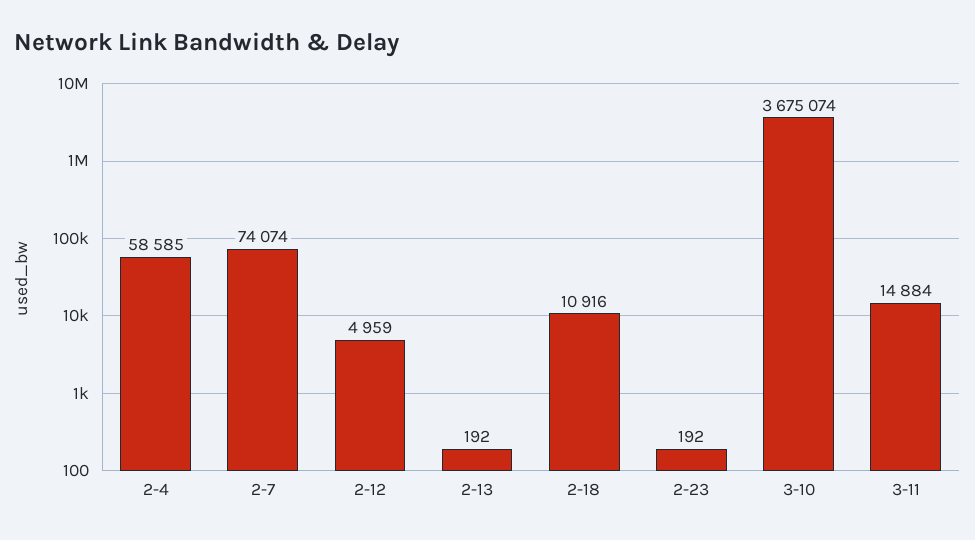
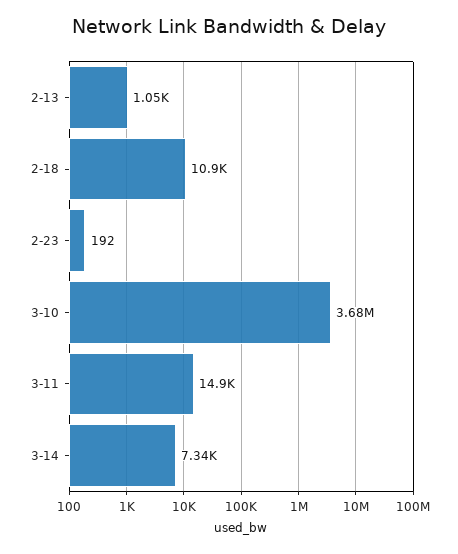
2-4: 58585 -> none
2-7: 74074 -> none
2-12: 4959 -> none
2-13: 192 -> 1050
3-14: none -> 7340

